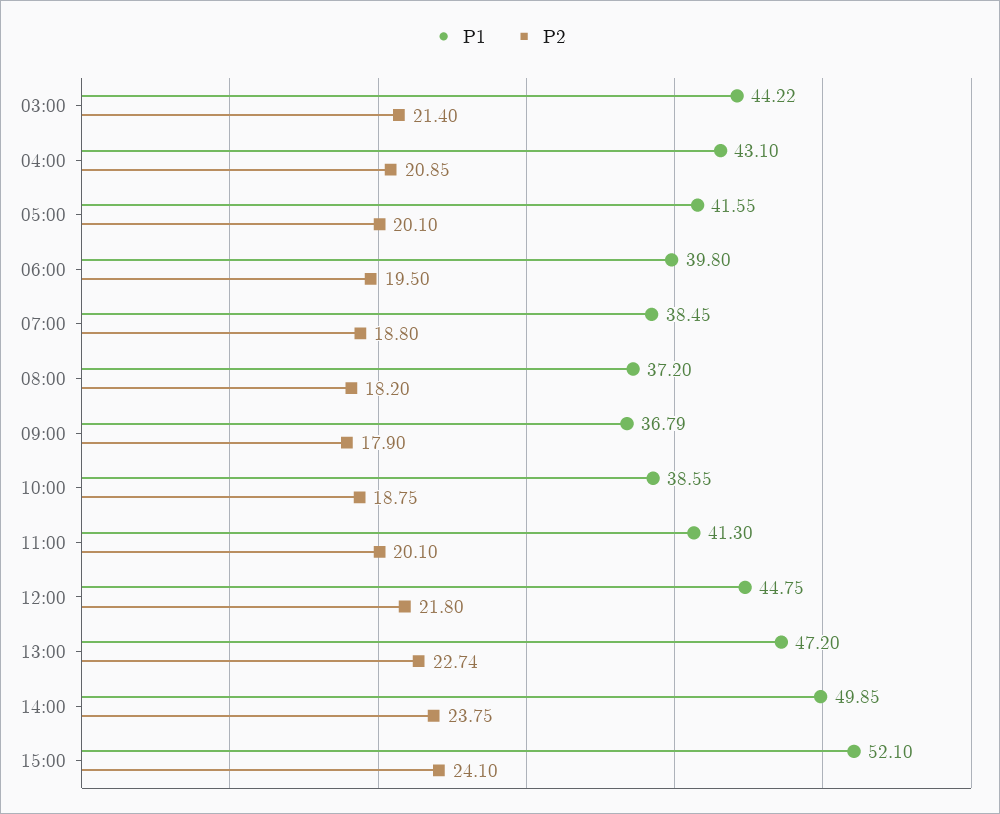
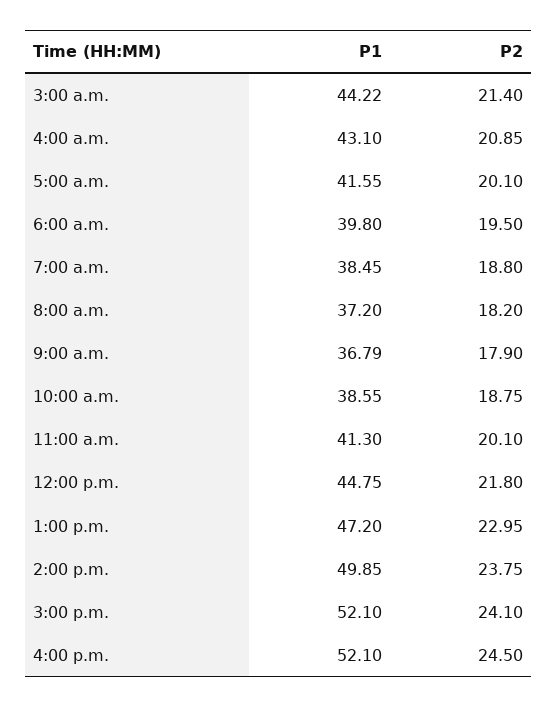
P2, 13:00: 22.74 -> 22.95
P1, 4:00 p.m.: none -> 52.1
P2, 4:00 p.m.: none -> 24.5

